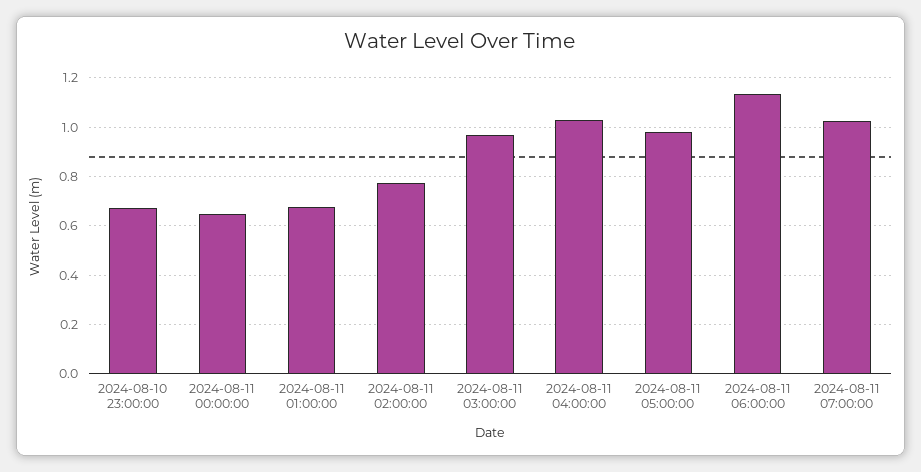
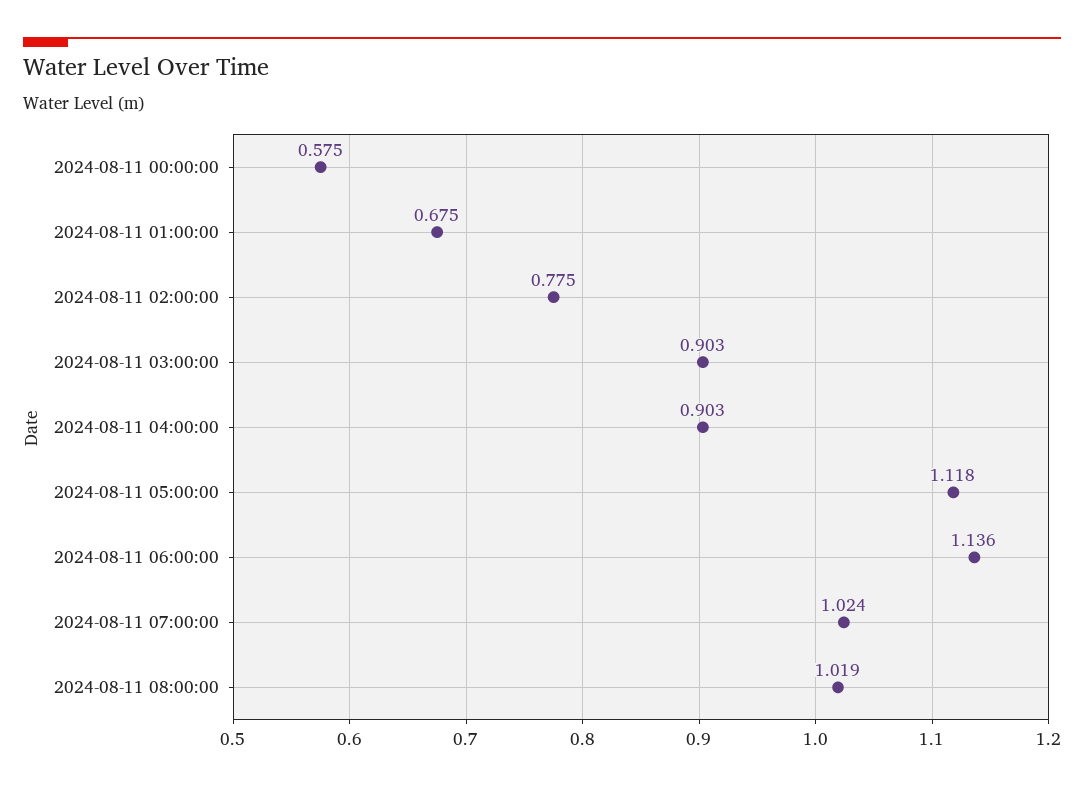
2024-08-10 23:00:00: 0.675 -> none
2024-08-11 00:00:00: 0.65 -> 0.575
2024-08-11 03:00:00: 0.975 -> 0.903
2024-08-11 04:00:00: 1.025 -> 0.903
2024-08-11 05:00:00: 0.975 -> 1.118
2024-08-11 08:00:00: none -> 1.019

